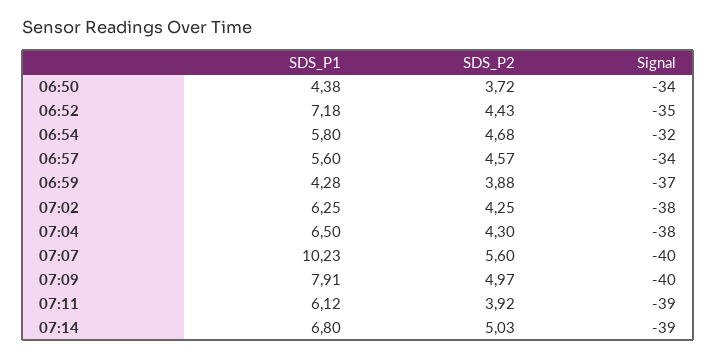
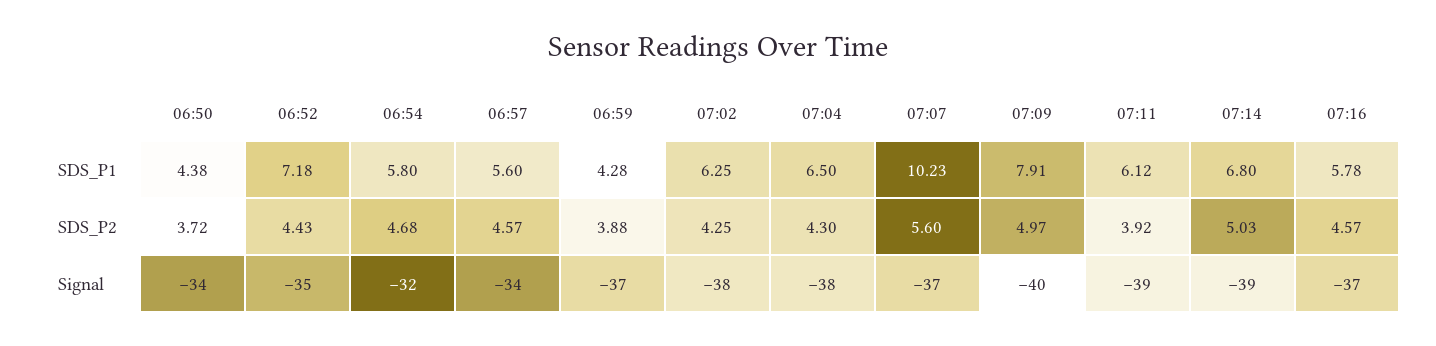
Signal, 07:07: -40 -> -37
SDS_P1, 07:16: none -> 5.78
SDS_P2, 07:16: none -> 4.57
Signal, 07:16: none -> -37

